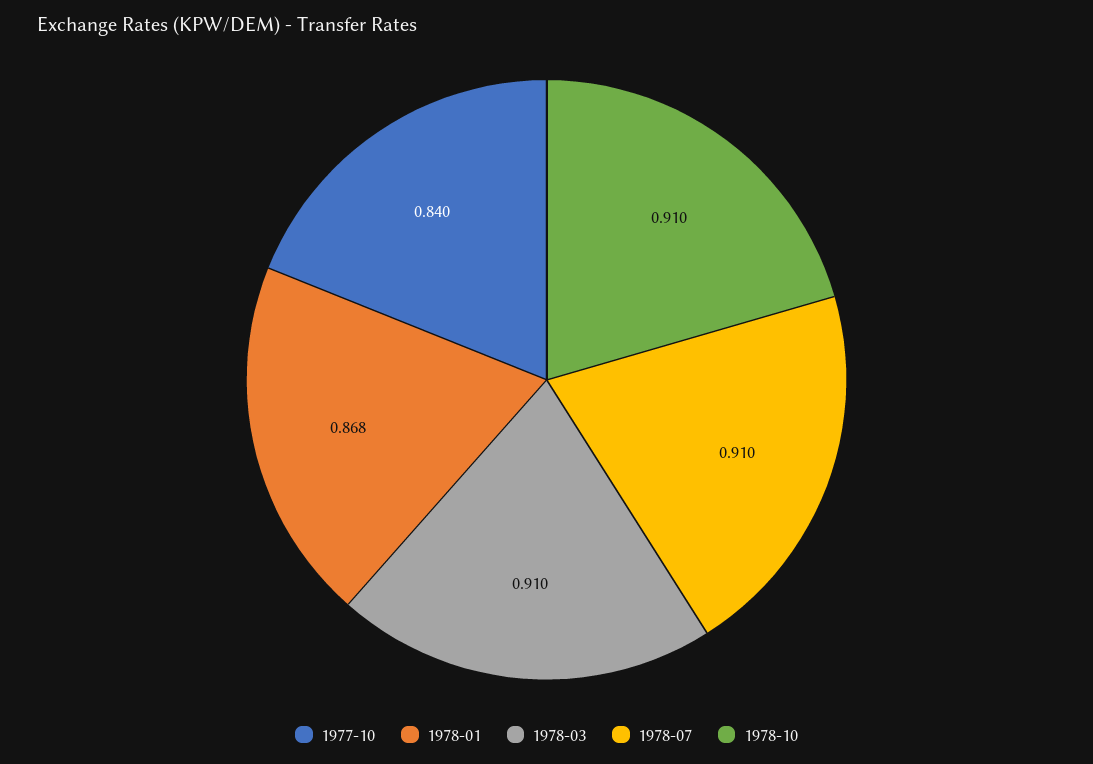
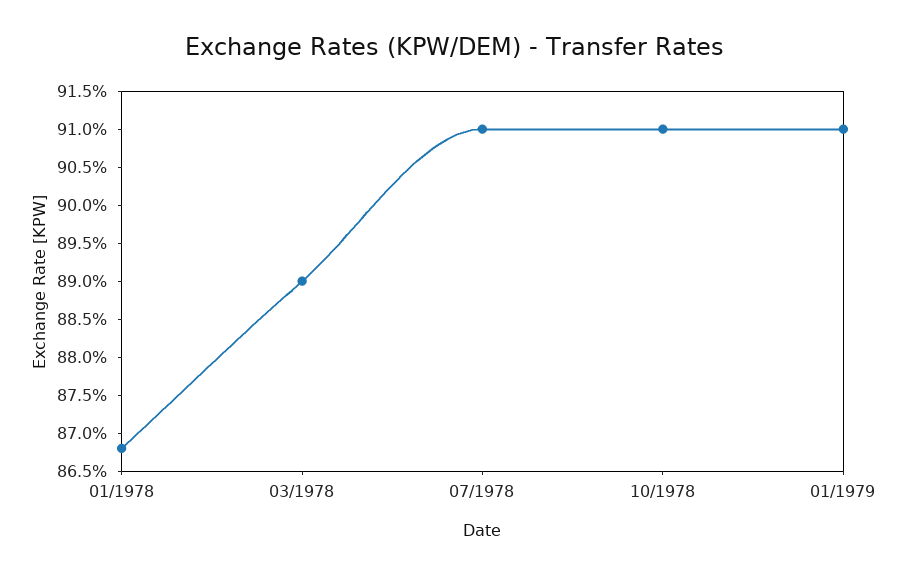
1977-10: 0.84 -> none
1978-03: 0.91 -> 0.89
01/1979: none -> 0.91

